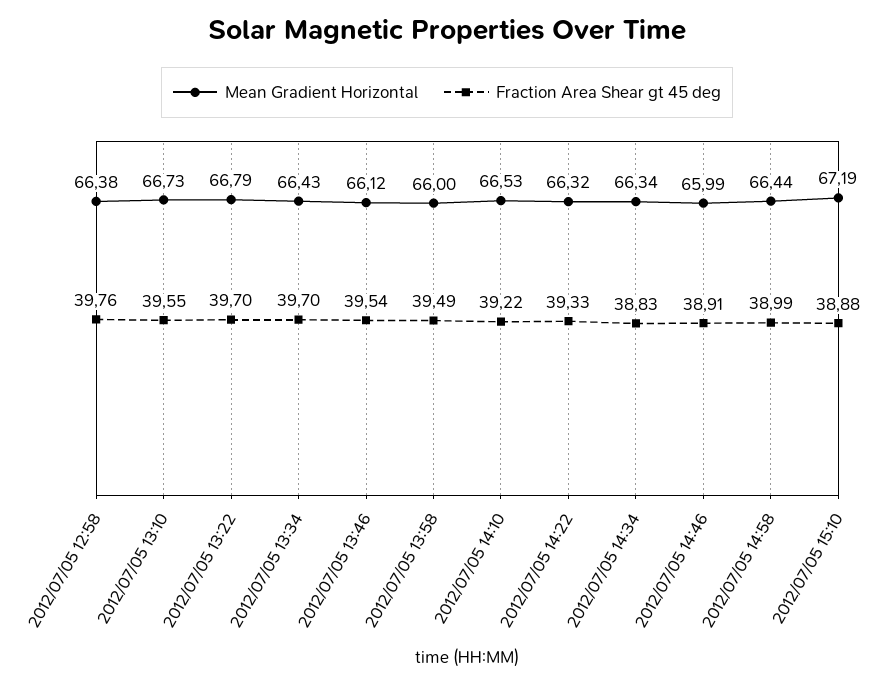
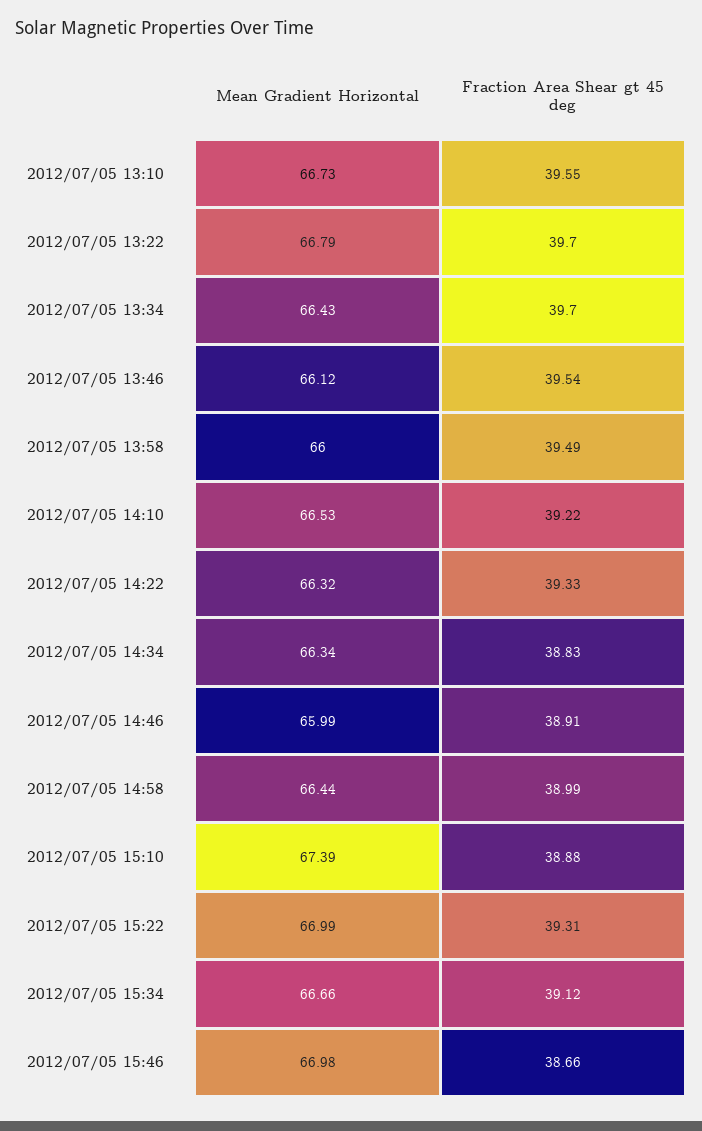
Mean Gradient Horizontal, 2012/07/05 12:58: 66.38 -> none
Fraction Area Shear gt 45 deg, 2012/07/05 12:58: 39.76 -> none
Mean Gradient Horizontal, 2012/07/05 15:10: 67.19 -> 67.39
Mean Gradient Horizontal, 2012/07/05 15:22: none -> 66.99
Fraction Area Shear gt 45 deg, 2012/07/05 15:22: none -> 39.31
Mean Gradient Horizontal, 2012/07/05 15:34: none -> 66.66
Fraction Area Shear gt 45 deg, 2012/07/05 15:34: none -> 39.12
Mean Gradient Horizontal, 2012/07/05 15:46: none -> 66.98
Fraction Area Shear gt 45 deg, 2012/07/05 15:46: none -> 38.66

